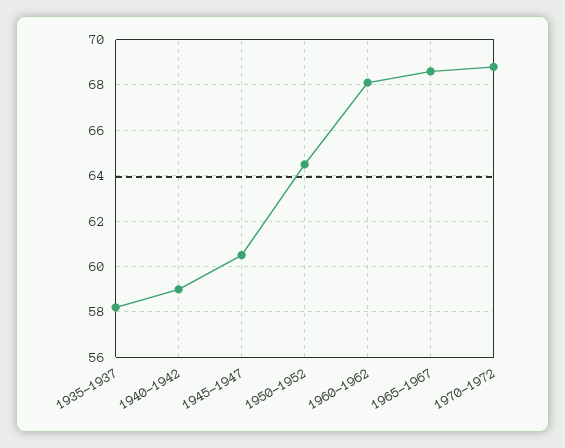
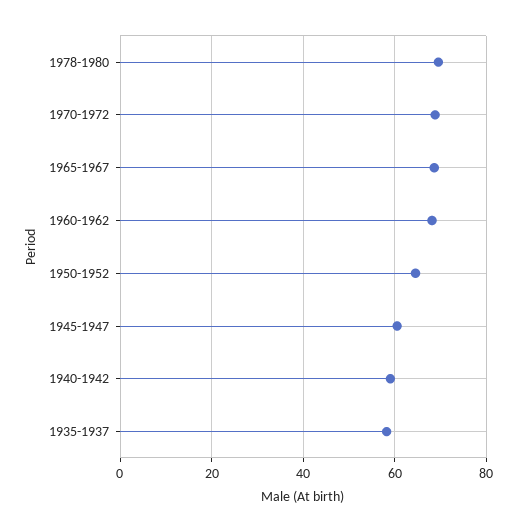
1978-1980: none -> 70

